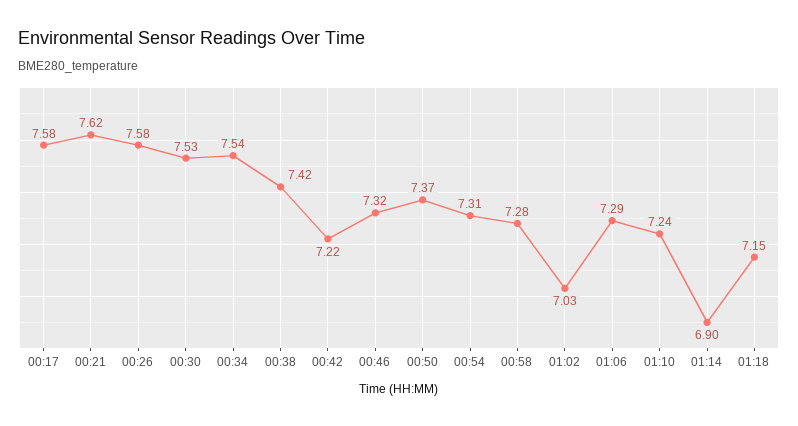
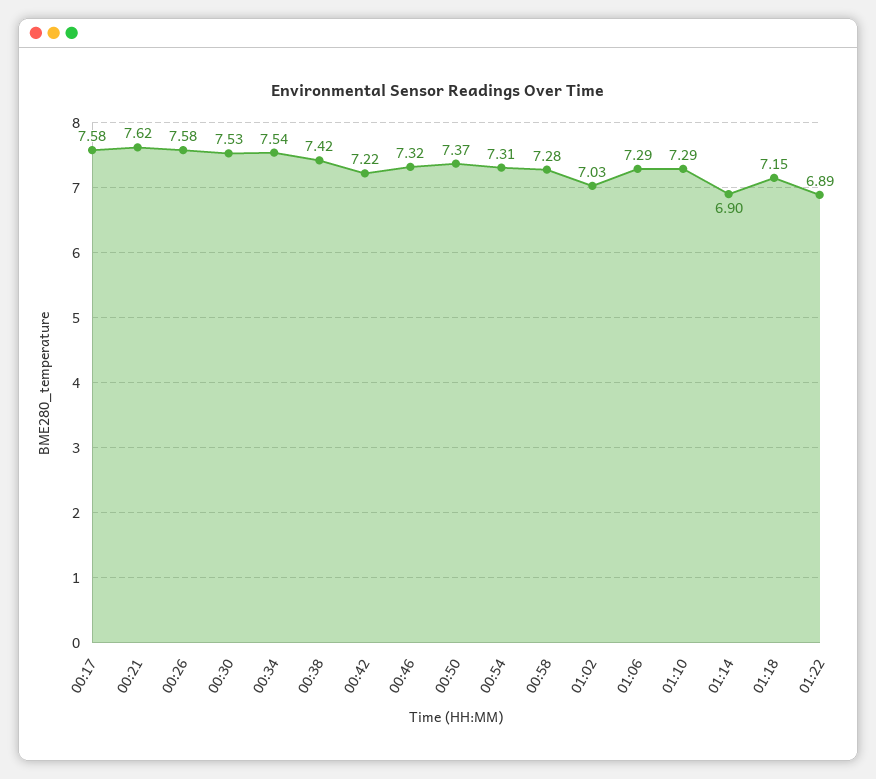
01:10: 7.24 -> 7.29
01:22: none -> 6.89

